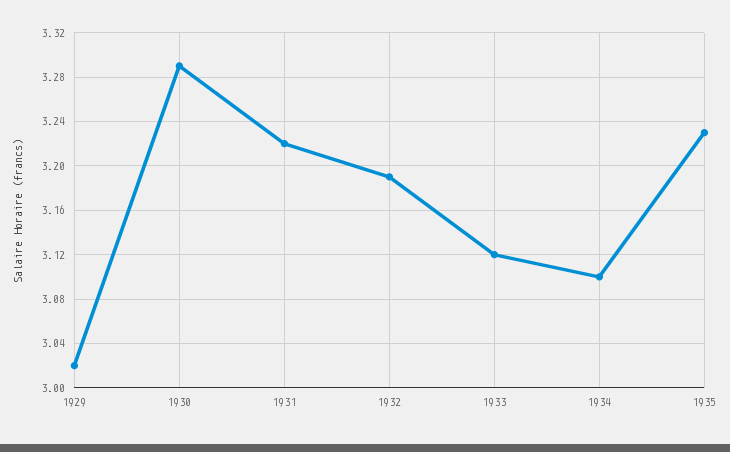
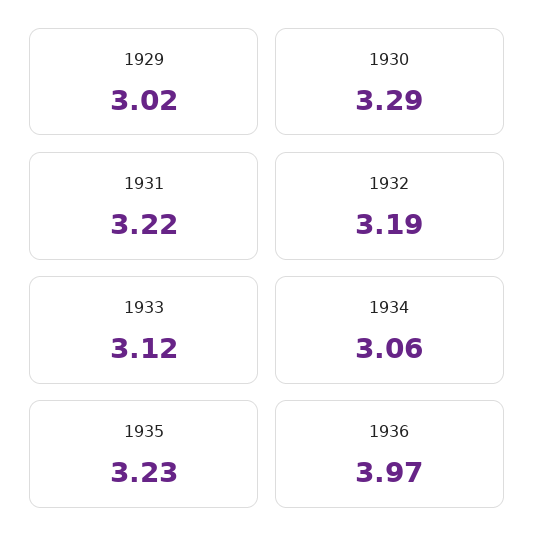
1934: 3.1 -> 3.06
1936: none -> 3.97

